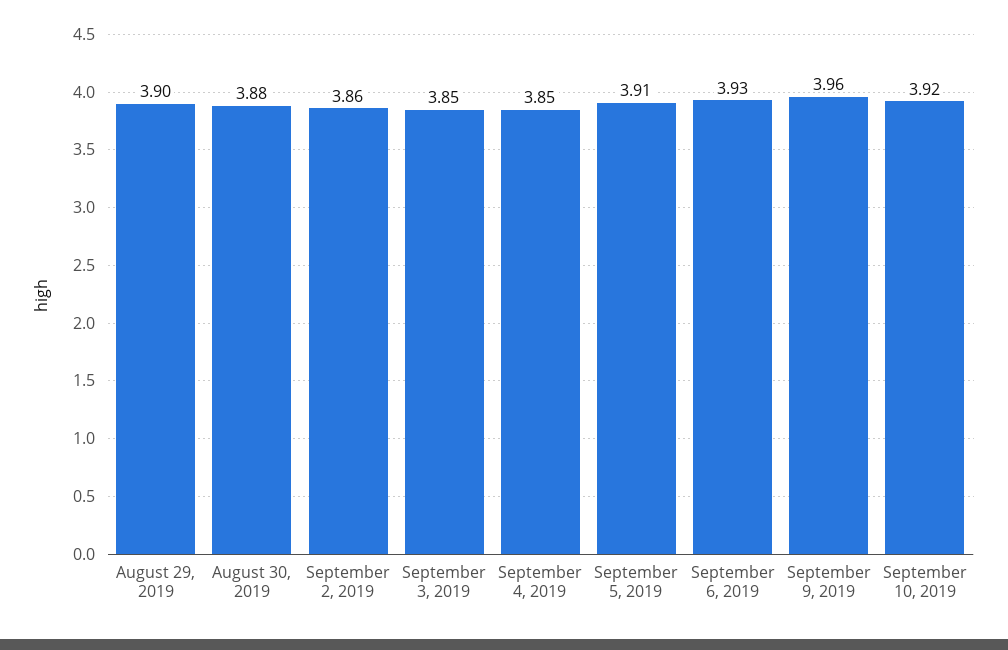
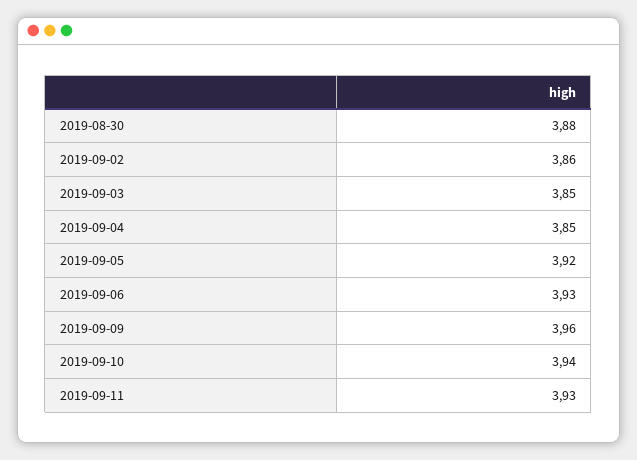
August 29, 2019: 3.9 -> none
September 5, 2019: 3.91 -> 3.92
September 10, 2019: 3.92 -> 3.94
2019-09-11: none -> 3.93

